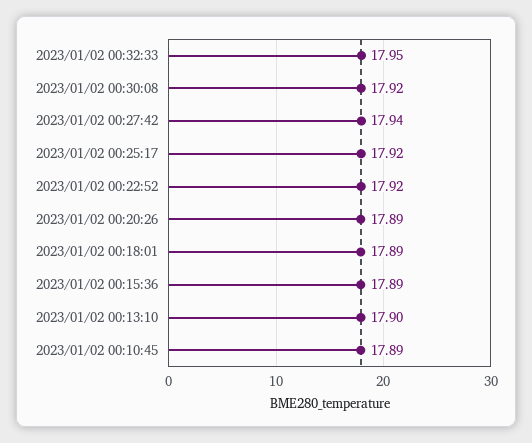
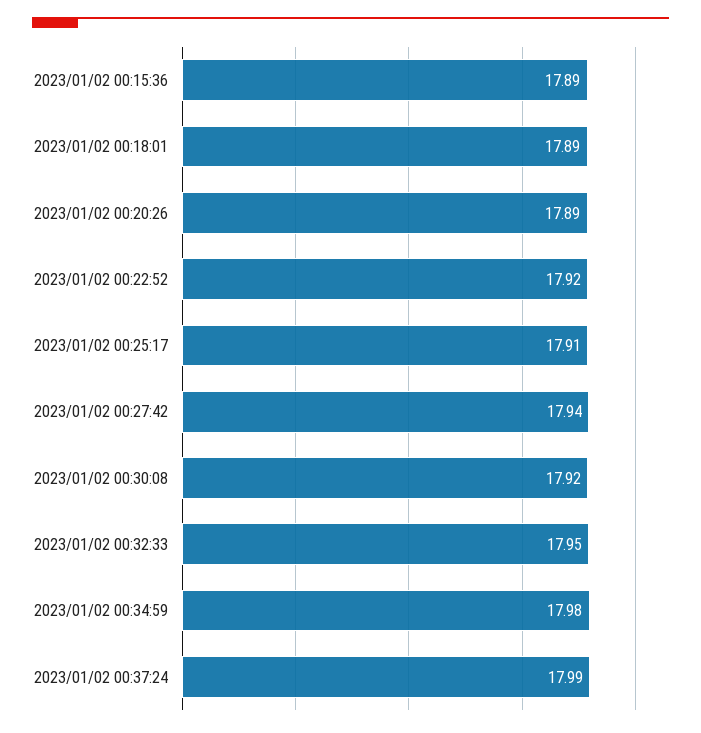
2023/01/02 00:25:17: 17.92 -> 17.91
2023/01/02 00:13:10: 17.9 -> none
2023/01/02 00:10:45: 17.89 -> none
2023/01/02 00:34:59: none -> 17.98
2023/01/02 00:37:24: none -> 17.99

